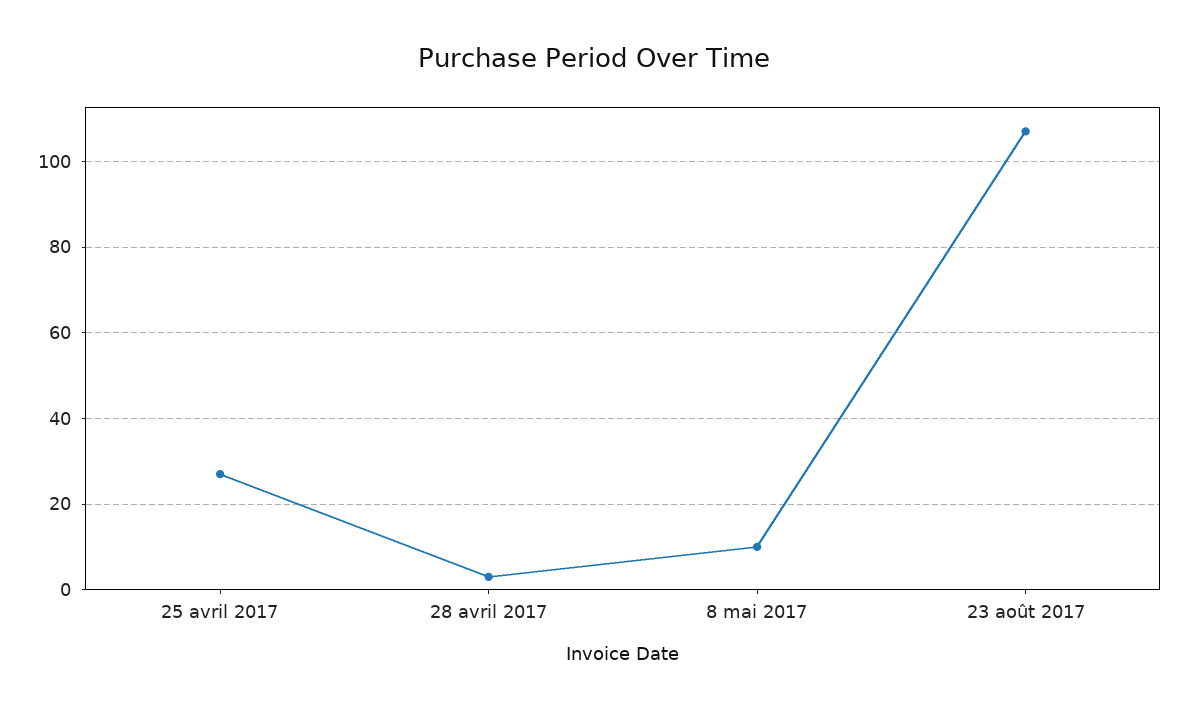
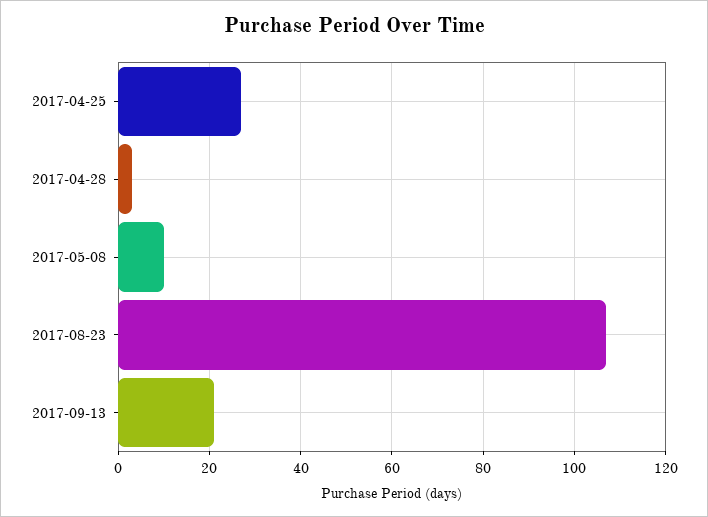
2017-09-13: none -> 20

